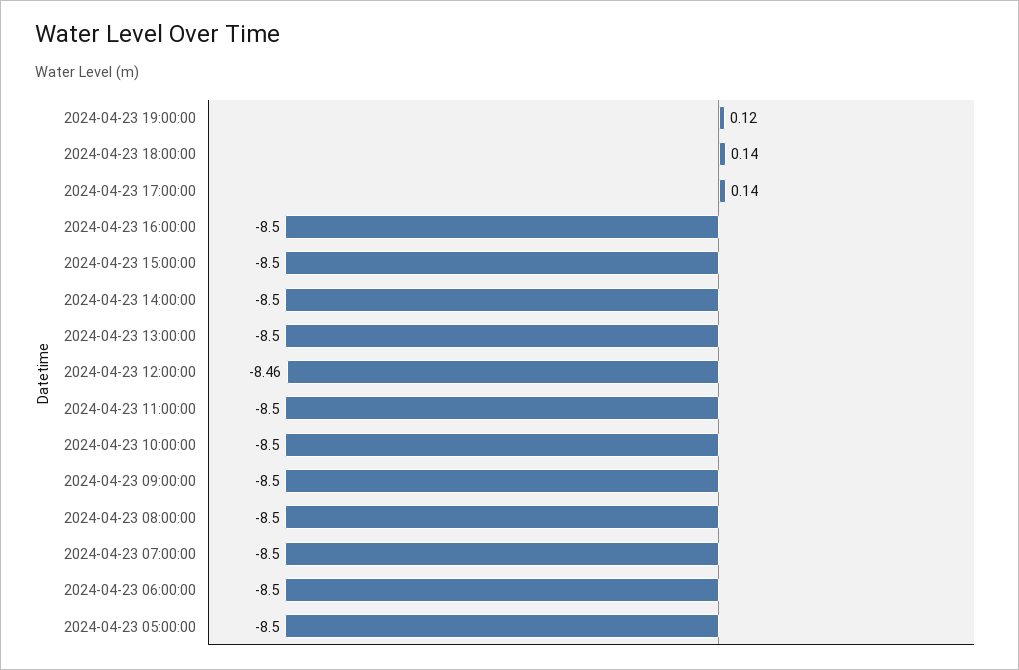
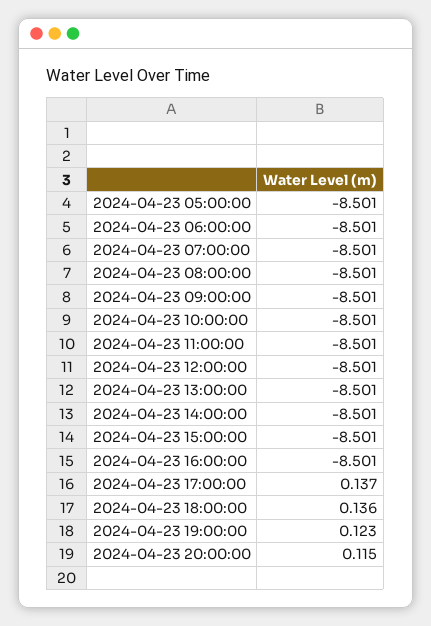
2024-04-23 12:00:00: -8.46 -> -8.501
2024-04-23 20:00:00: none -> 0.115

